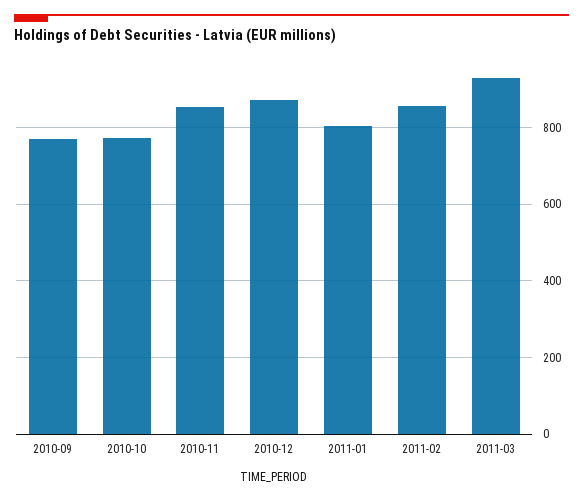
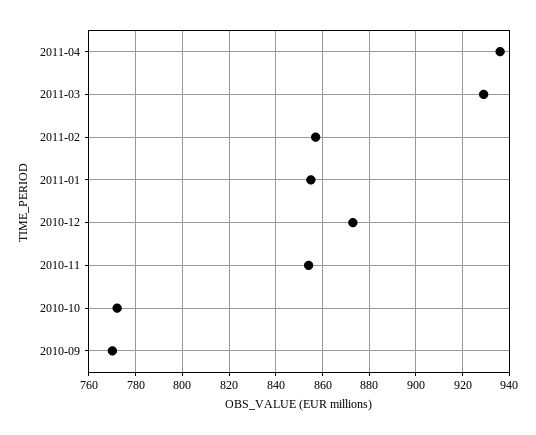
2011-01: 800 -> 855
2011-04: none -> 935

